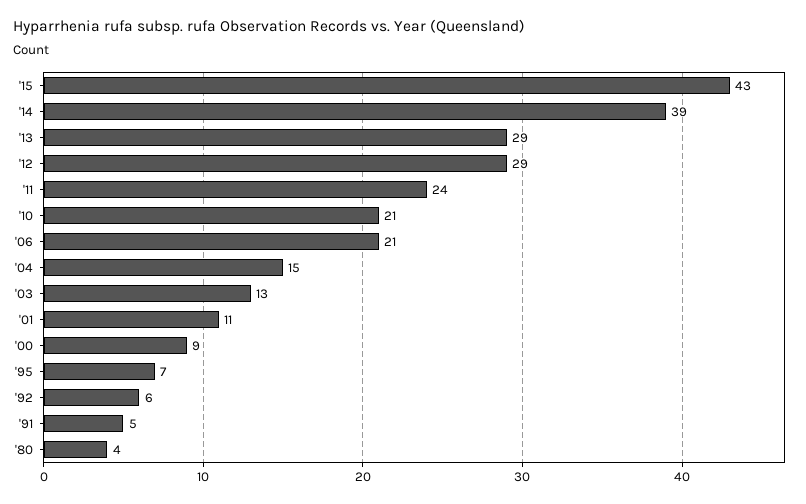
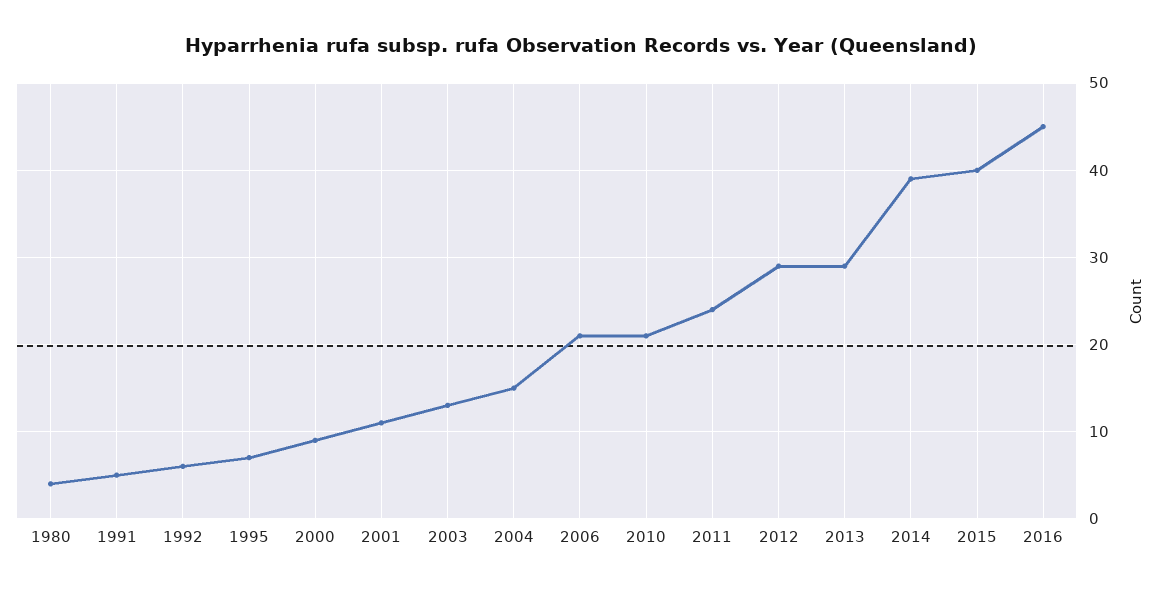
'15: 43 -> 40
2016: none -> 45

